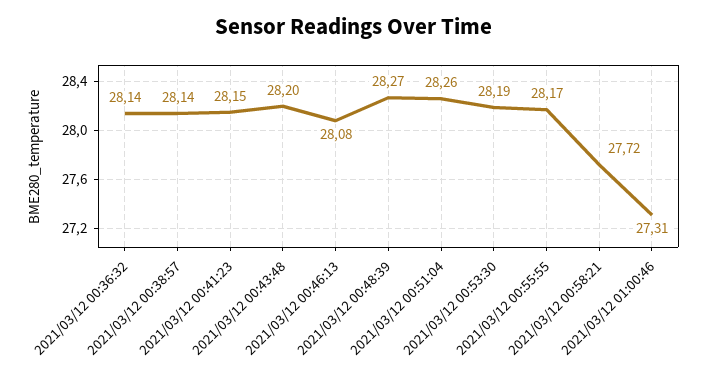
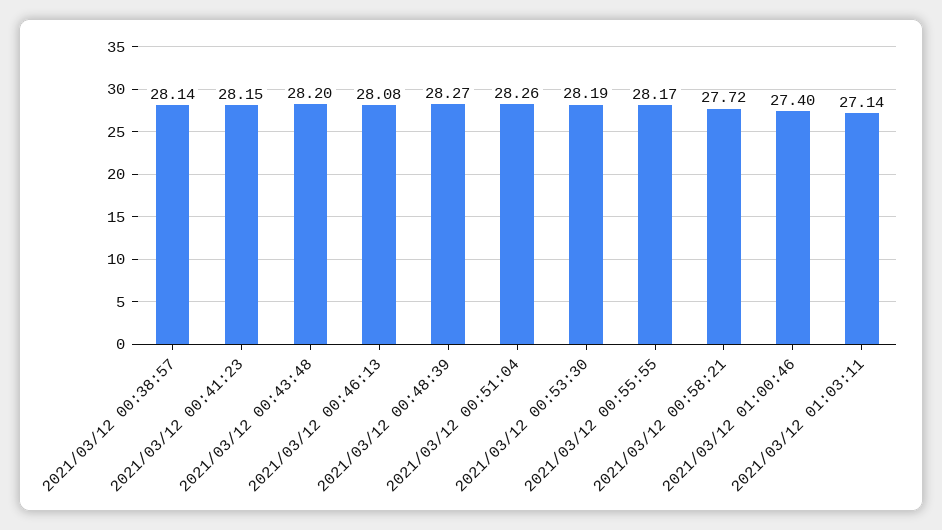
2021/03/12 00:36:32: 28.14 -> none
2021/03/12 01:00:46: 27.31 -> 27.4
2021/03/12 01:03:11: none -> 27.14

